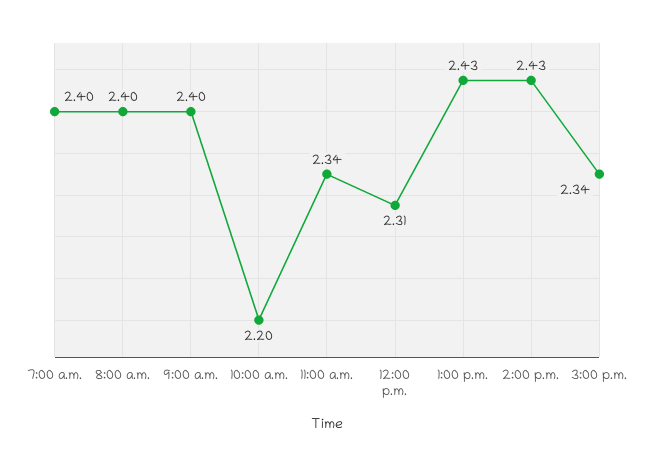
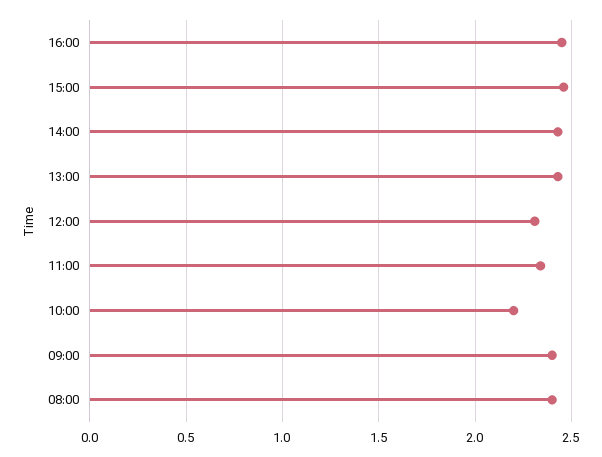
7:00 a.m.: 2.4 -> none
3:00 p.m.: 2.34 -> 2.45
16:00: none -> 2.45

